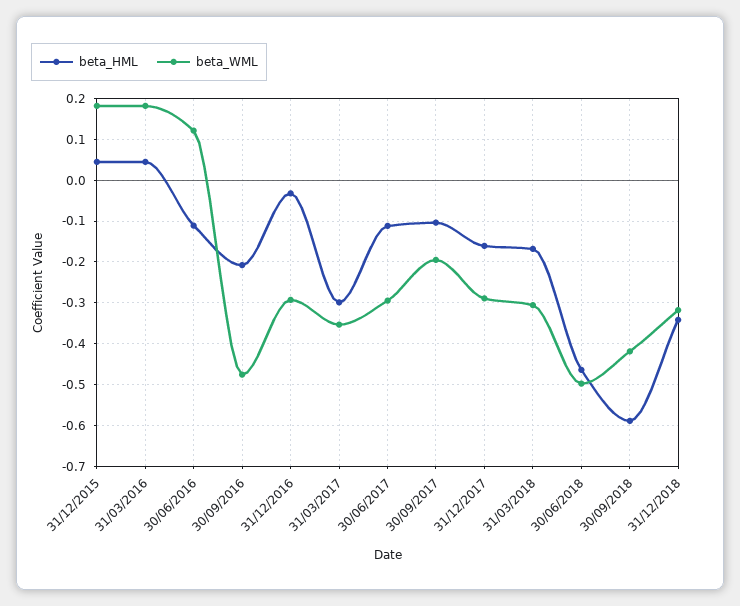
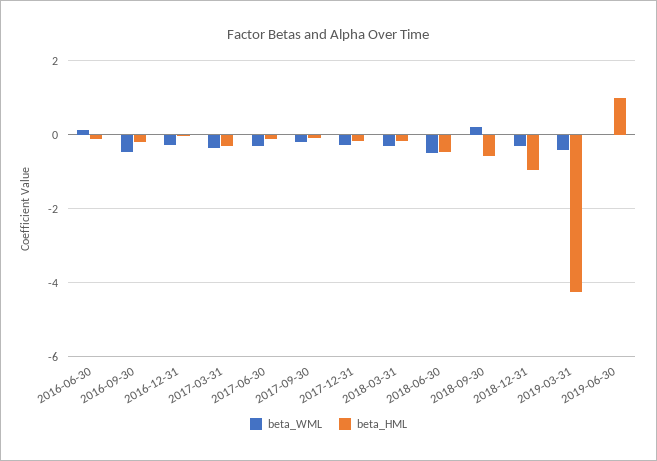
beta_HML, 31/12/2015: 0.04 -> none
beta_WML, 31/12/2015: 0.18 -> none
beta_HML, 31/03/2016: 0.04 -> none
beta_WML, 31/03/2016: 0.18 -> none
beta_WML, 30/09/2018: -0.42 -> 0.2
beta_HML, 31/12/2018: -0.34 -> -1
beta_WML, 2019-03-31: none -> -0.4
beta_HML, 2019-03-31: none -> -4.2
beta_WML, 2019-06-30: none -> 0
beta_HML, 2019-06-30: none -> 1

